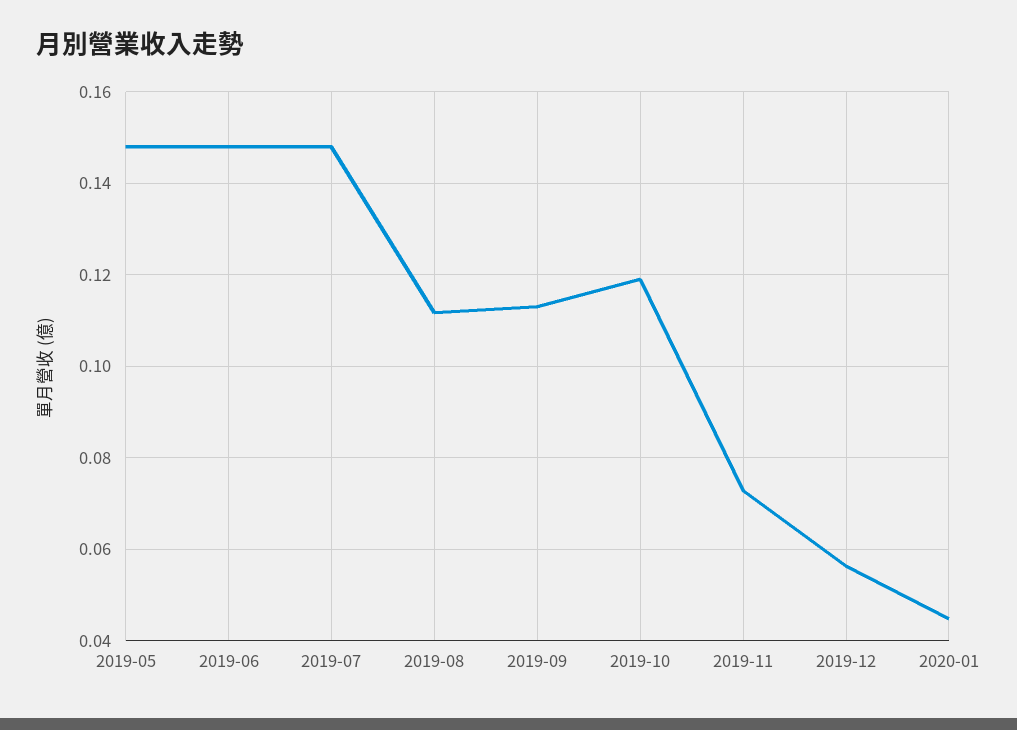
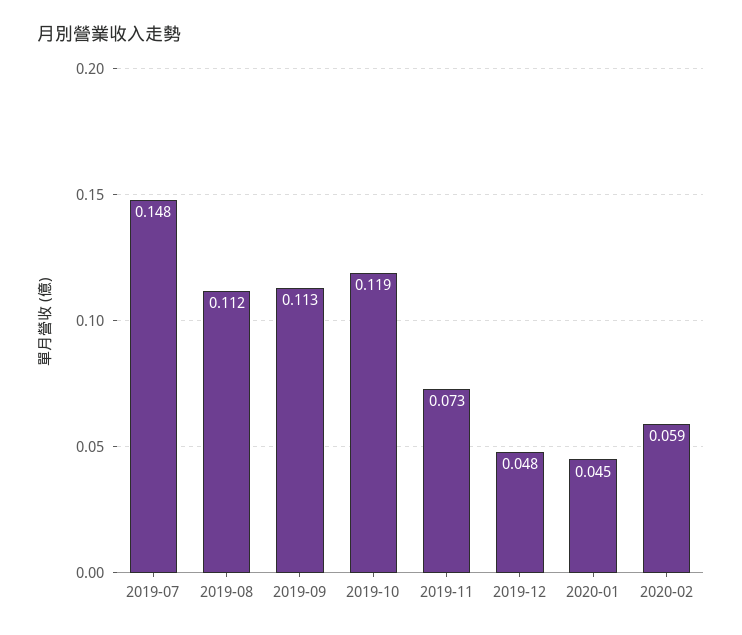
2019-05: 0.148 -> none
2019-06: 0.148 -> none
2019-12: 0.056 -> 0.048
2020-02: none -> 0.059

